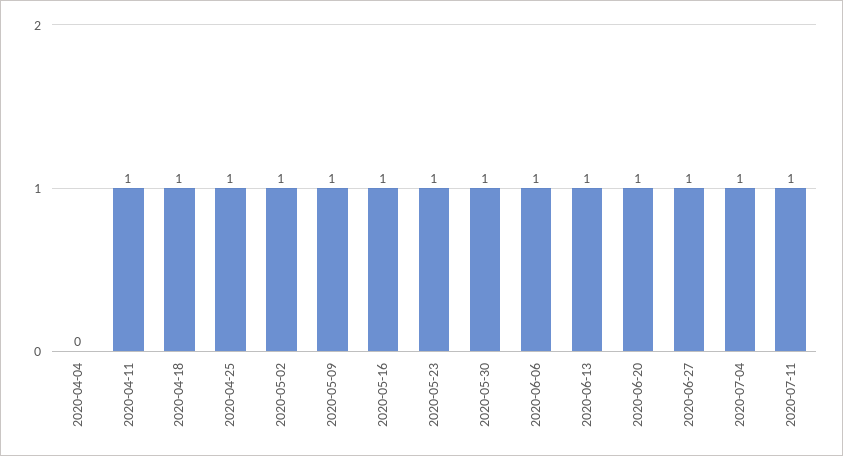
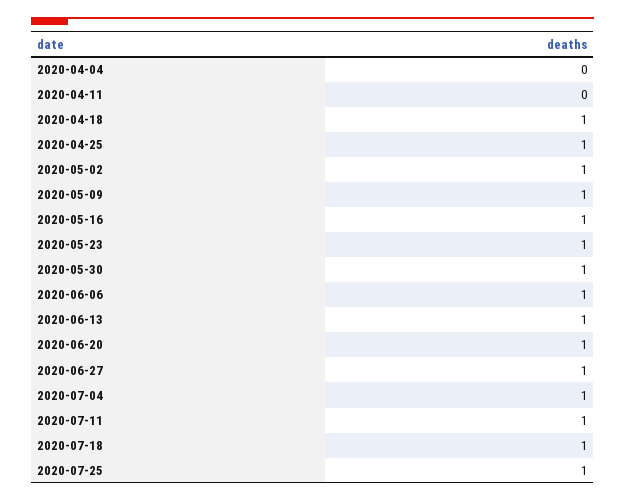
2020-04-11: 1 -> 0
2020-07-18: none -> 1
2020-07-25: none -> 1

